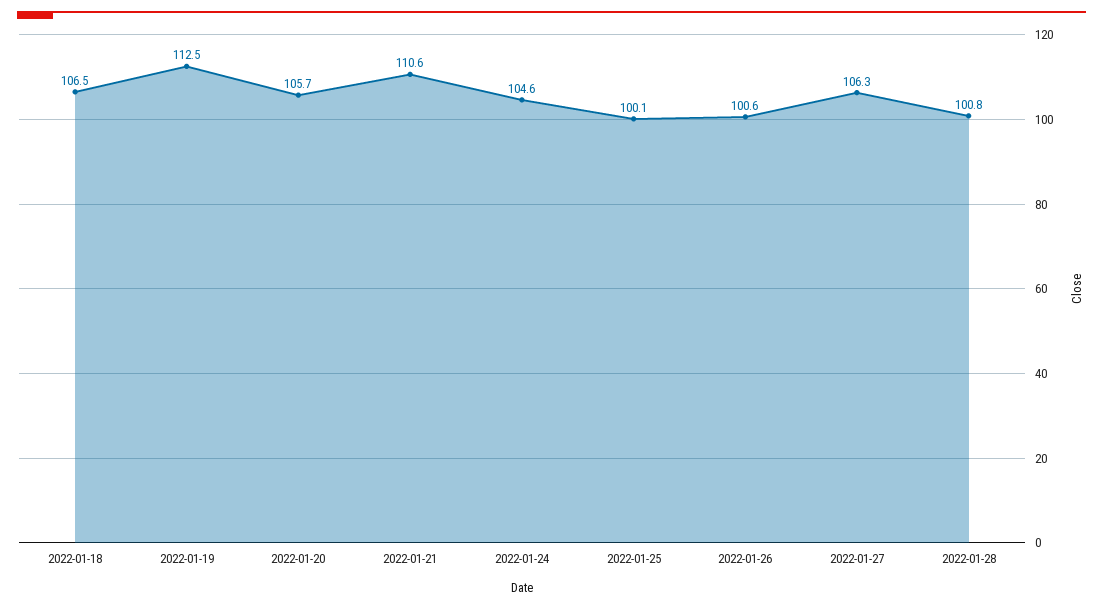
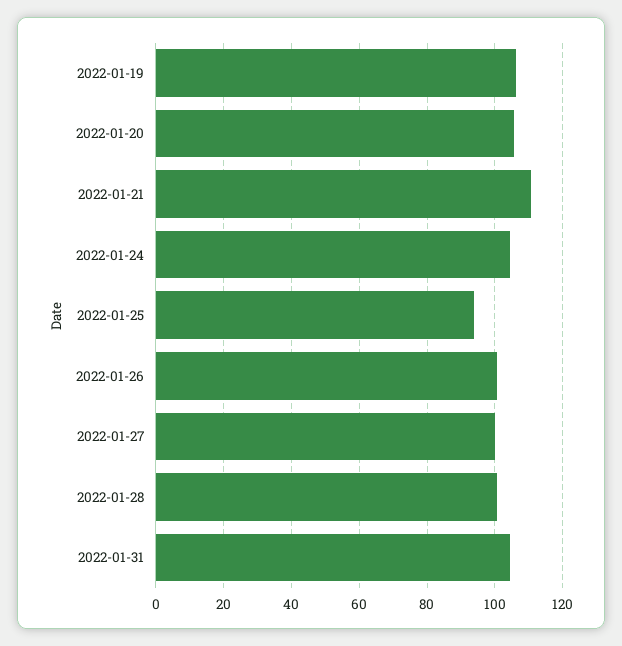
2022-01-18: 106.5 -> none
2022-01-19: 112.5 -> 106
2022-01-25: 100.1 -> 94
2022-01-27: 106.3 -> 100
2022-01-31: none -> 104

